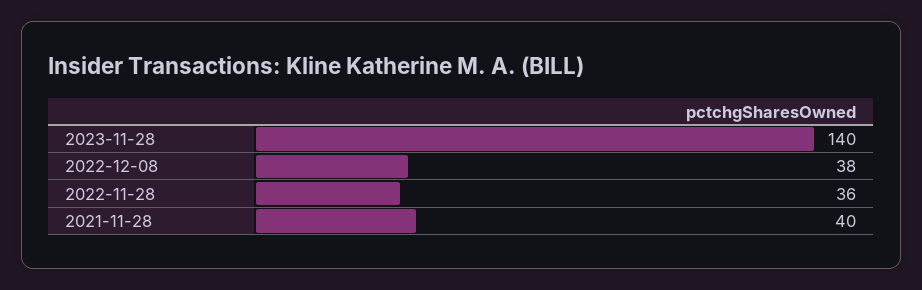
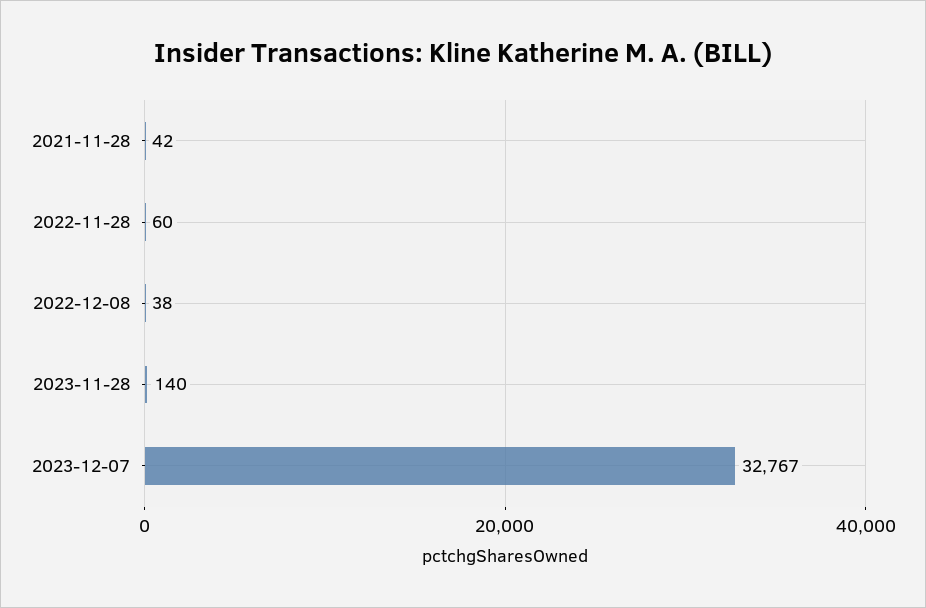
2022-11-28: 36 -> 60
2021-11-28: 40 -> 42
2023-12-07: none -> 32767

